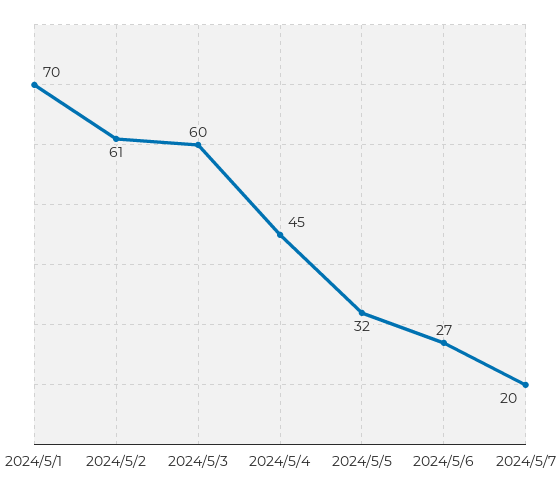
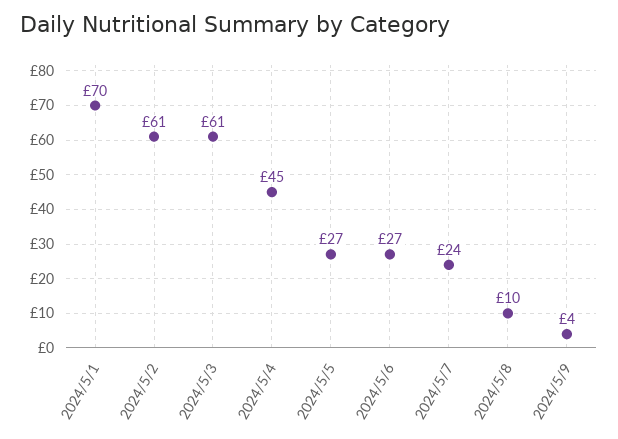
2024/5/3: 60 -> 61
2024/5/5: 32 -> 27
2024/5/7: 20 -> 24
2024/5/8: none -> 10
2024/5/9: none -> 4

